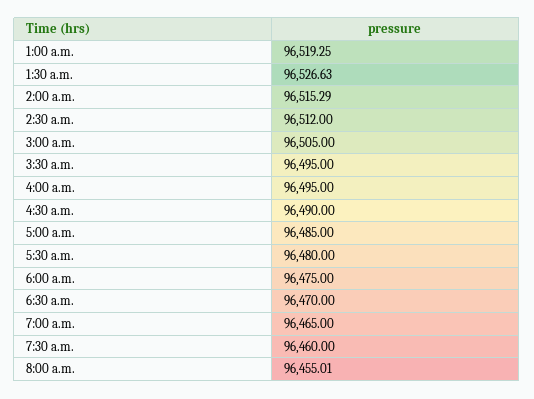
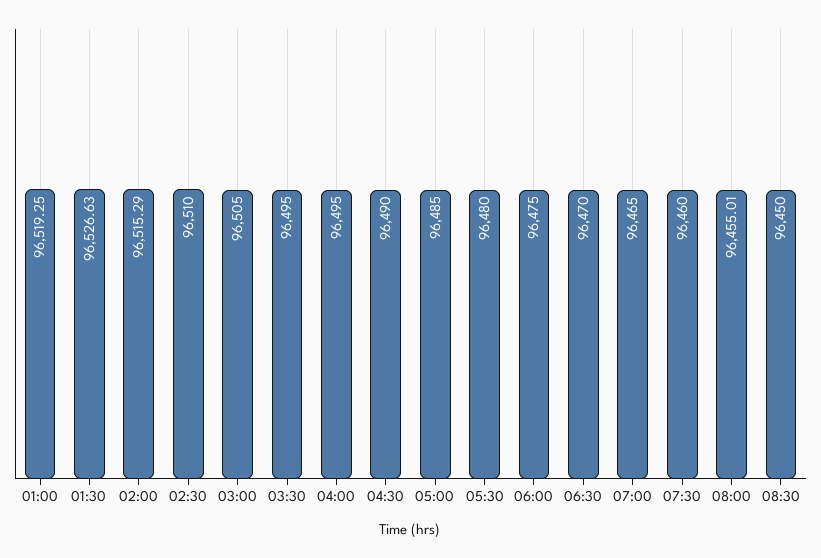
2:30 a.m.: 96512 -> 96510
08:30: none -> 96450

